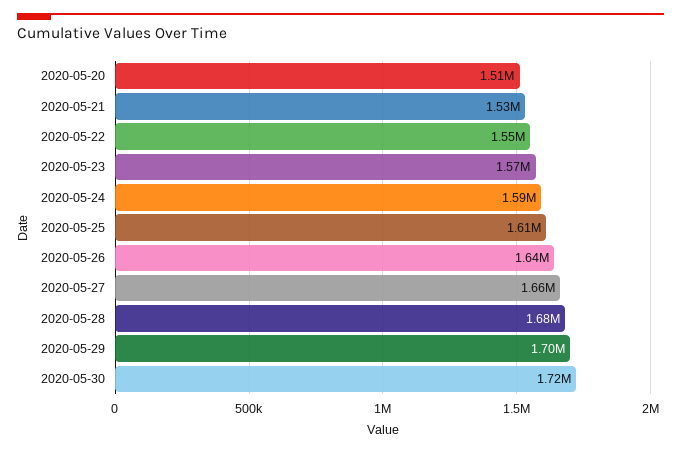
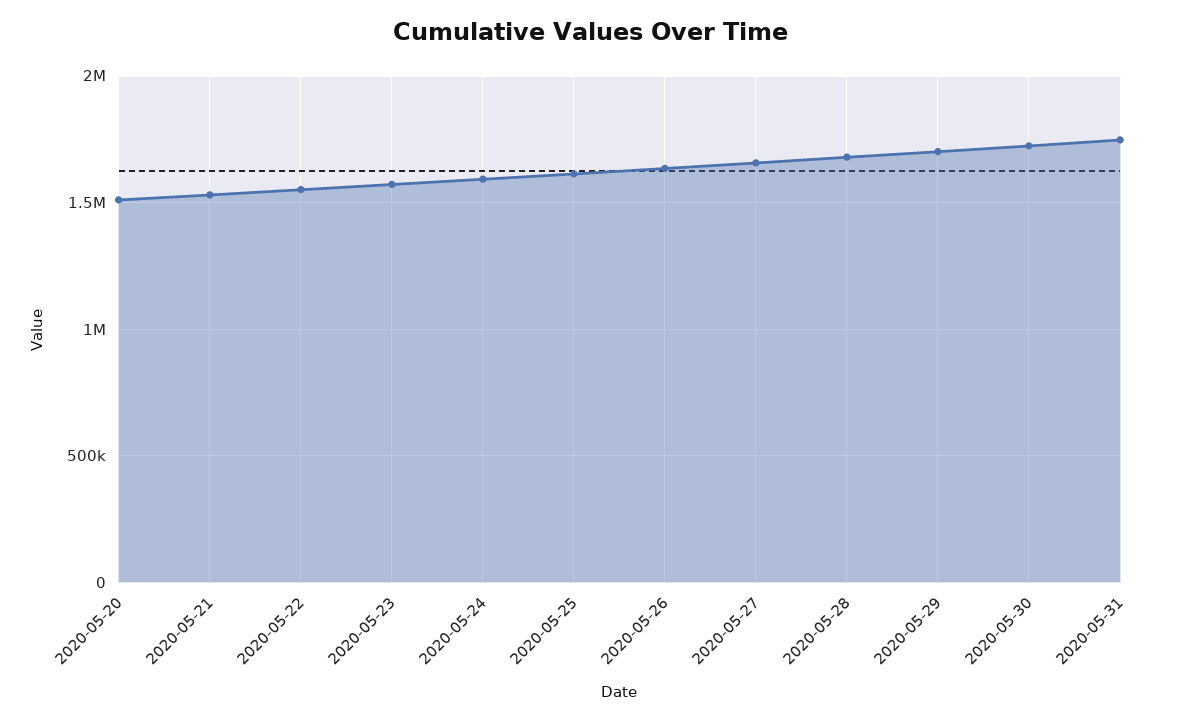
2020-05-31: none -> 1750000

